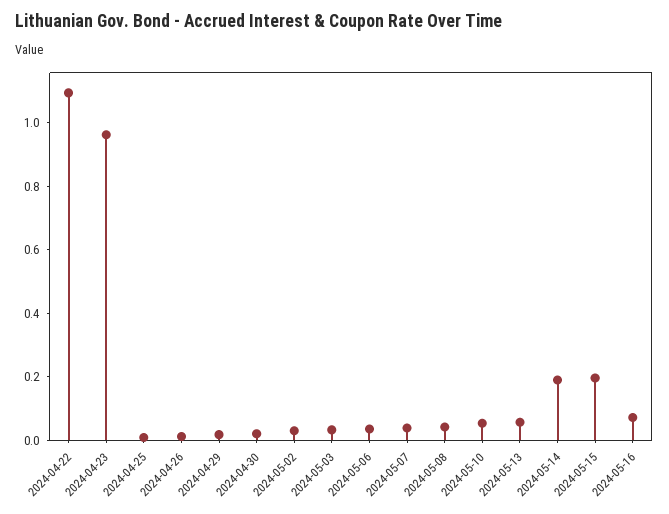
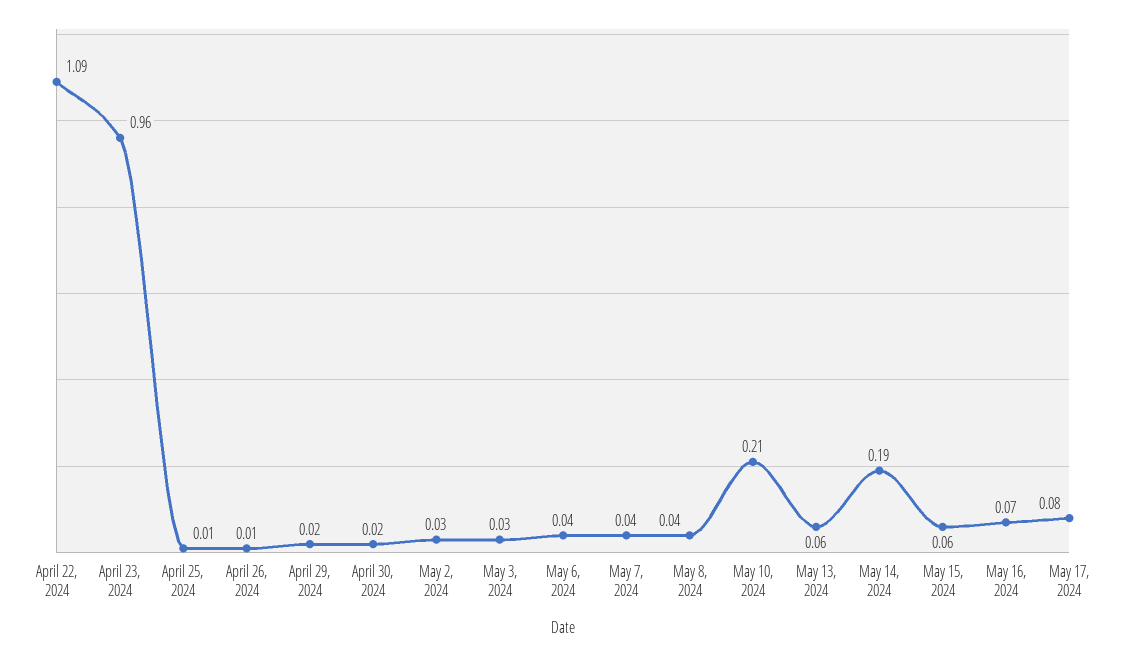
2024-05-10: 0.05 -> 0.21
2024-05-15: 0.2 -> 0.06
May 17, 2024: none -> 0.08

